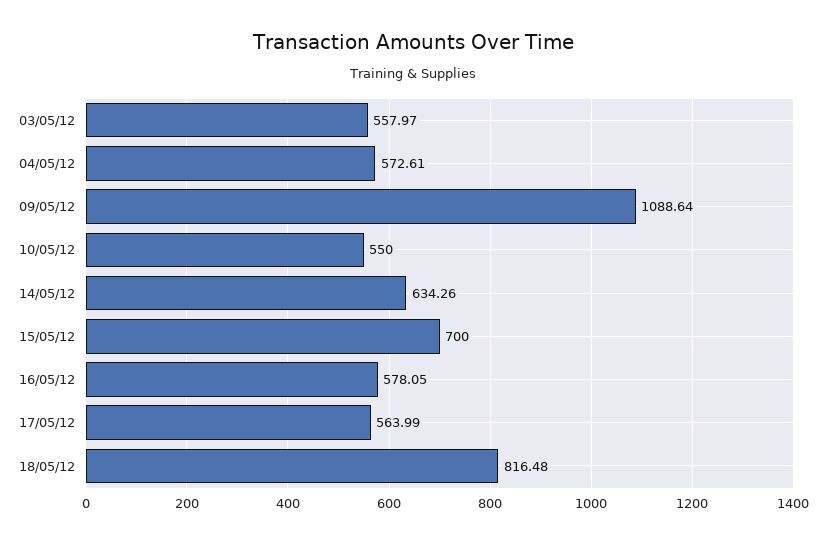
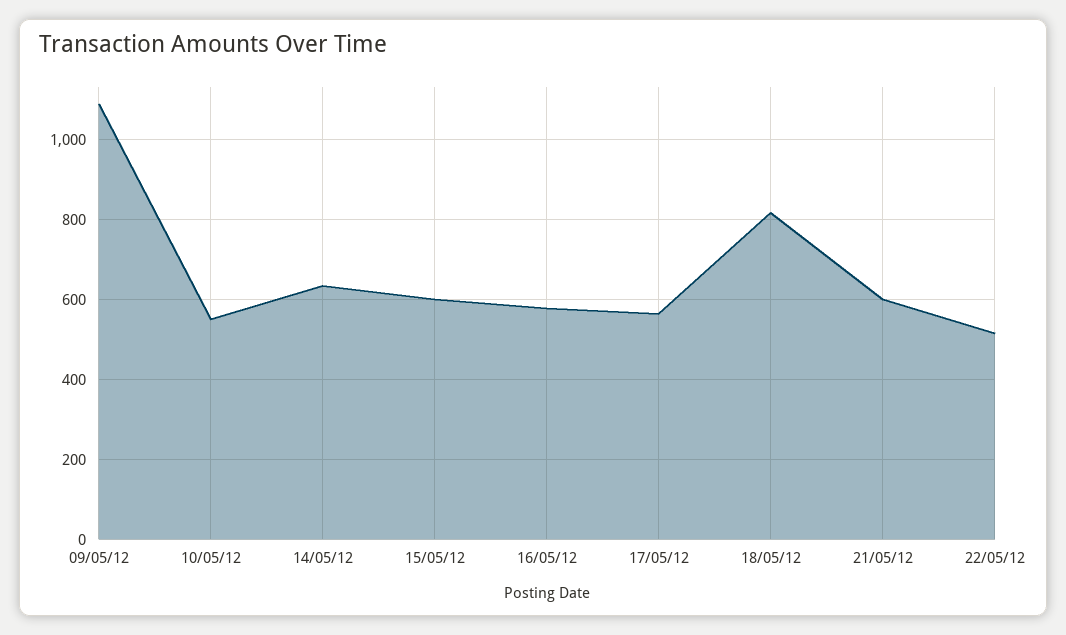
03/05/12: 557.97 -> none
04/05/12: 572.61 -> none
15/05/12: 700 -> 600
21/05/12: none -> 600
22/05/12: none -> 520

